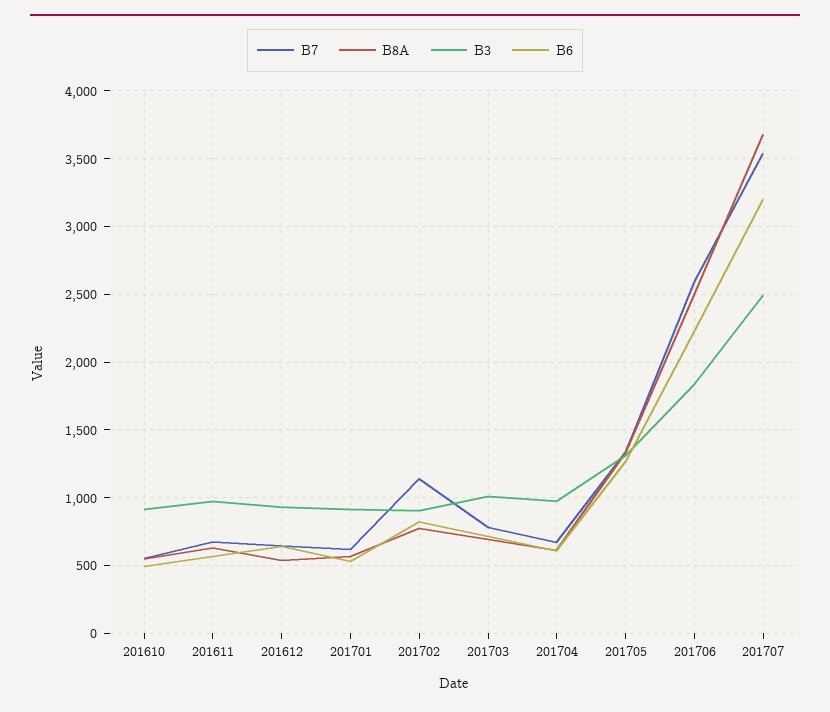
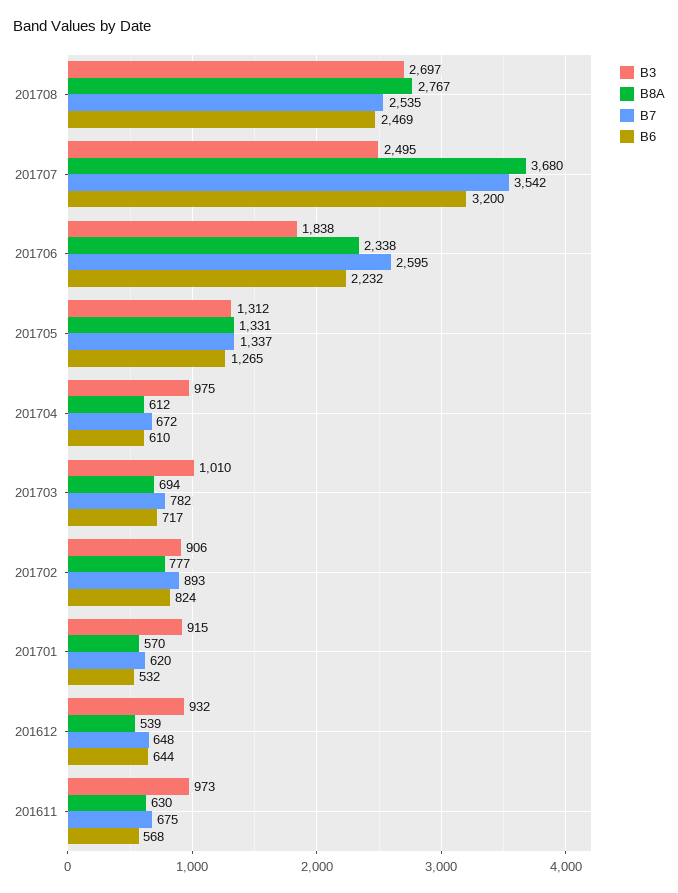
B7, 201610: 550 -> none
B8A, 201610: 550 -> none
B3, 201610: 900 -> none
B6, 201610: 500 -> none
B7, 201702: 1150 -> 893
B8A, 201706: 2500 -> 2338
B3, 201708: none -> 2697
B8A, 201708: none -> 2767
B7, 201708: none -> 2535
B6, 201708: none -> 2469

